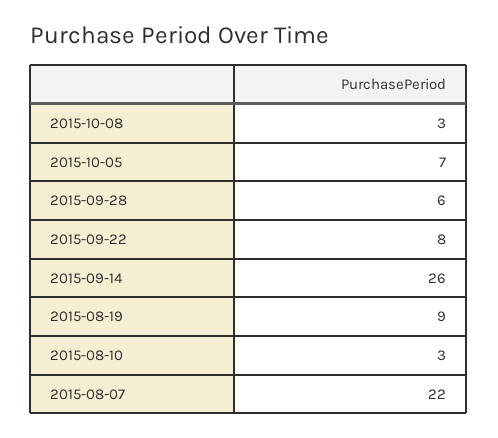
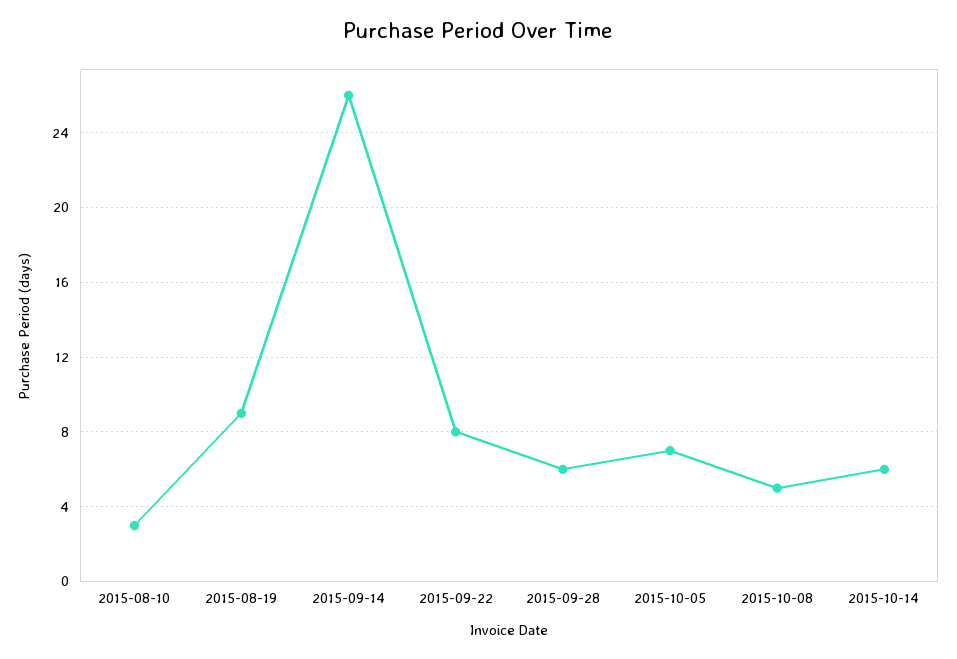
2015-10-08: 3 -> 5
2015-08-07: 22 -> none
2015-10-14: none -> 6

